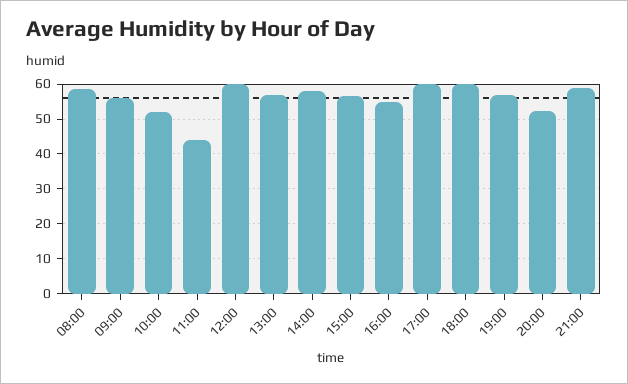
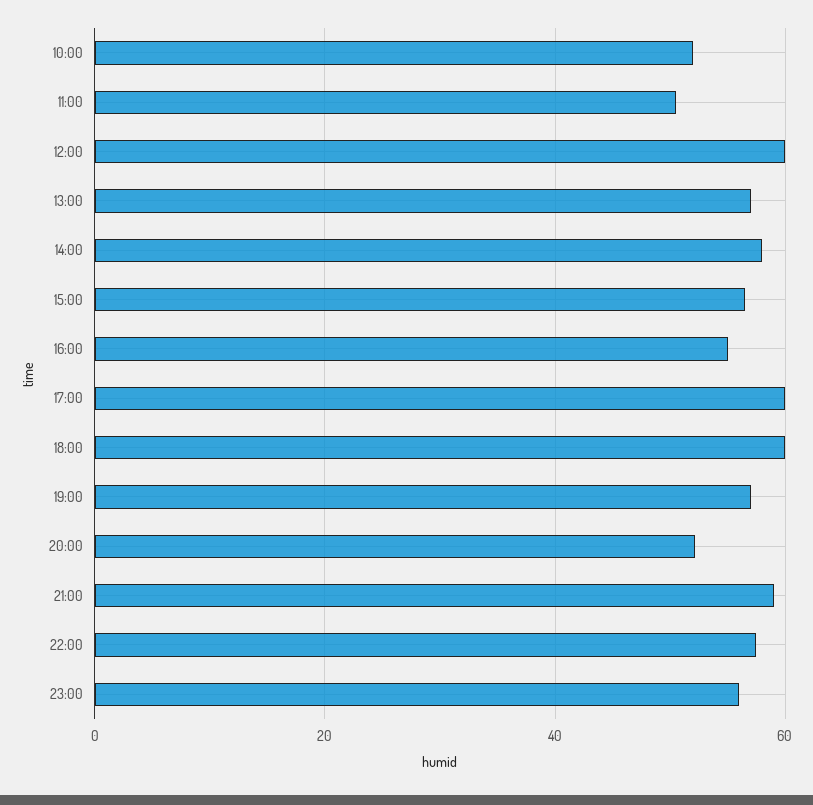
08:00: 58 -> none
09:00: 56 -> none
11:00: 44 -> 50
22:00: none -> 58
23:00: none -> 56

